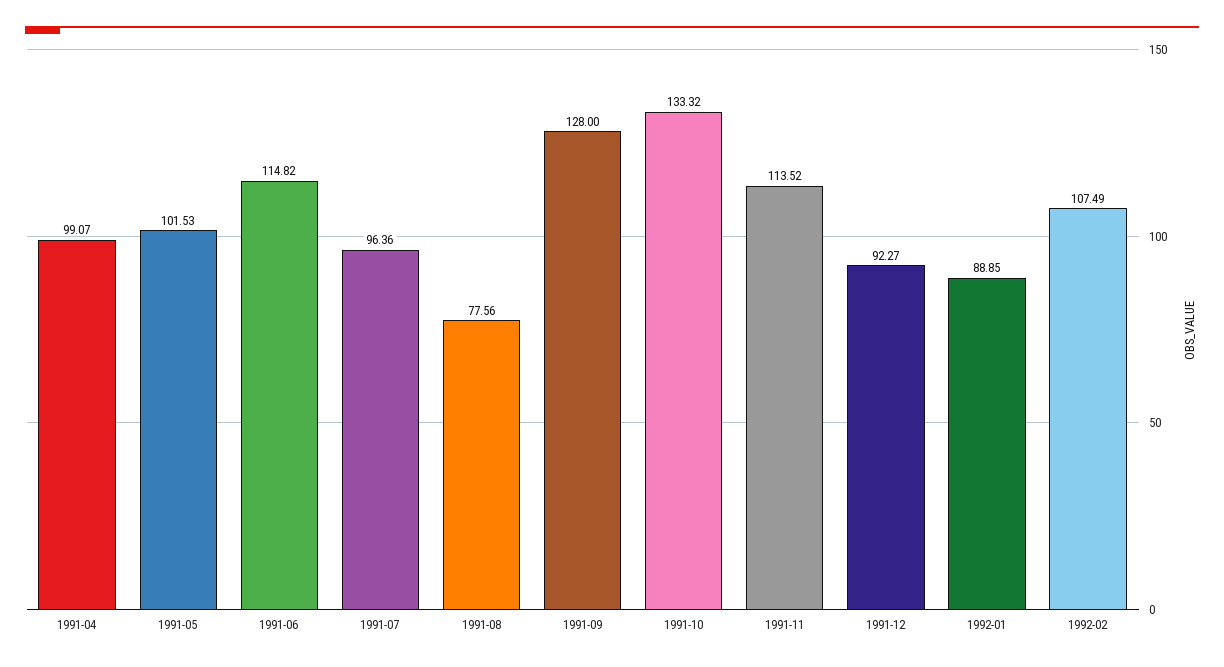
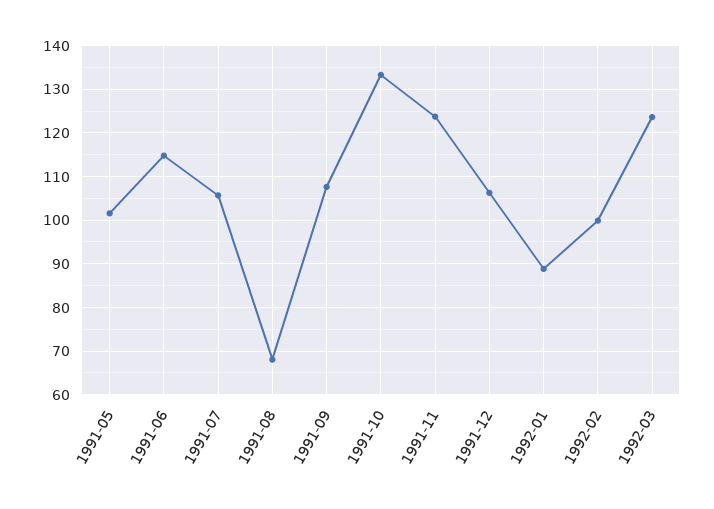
1991-04: 99.07 -> none
1991-07: 96.36 -> 106
1991-08: 77.56 -> 68
1991-09: 128 -> 108
1991-11: 113.52 -> 124
1991-12: 92.27 -> 106
1992-02: 107.49 -> 100
1992-03: none -> 124

